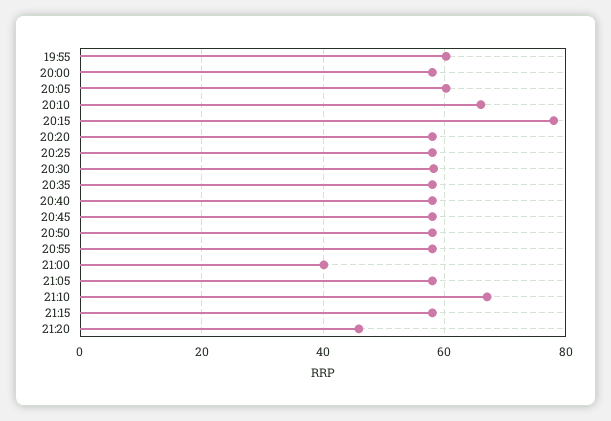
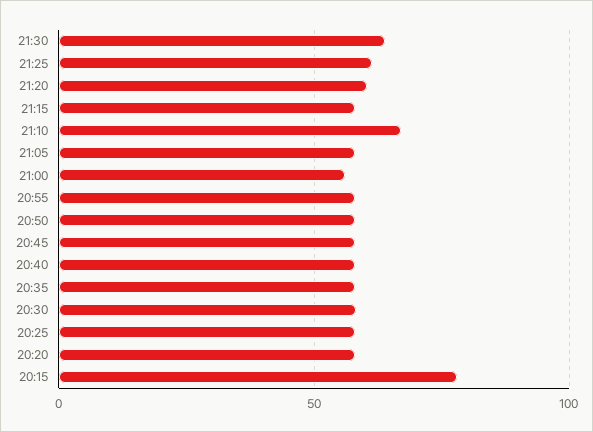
19:55: 60 -> none
20:00: 58 -> none
20:05: 60 -> none
20:10: 66 -> none
21:00: 40 -> 55
21:20: 46 -> 60
21:30: none -> 65
21:25: none -> 60

